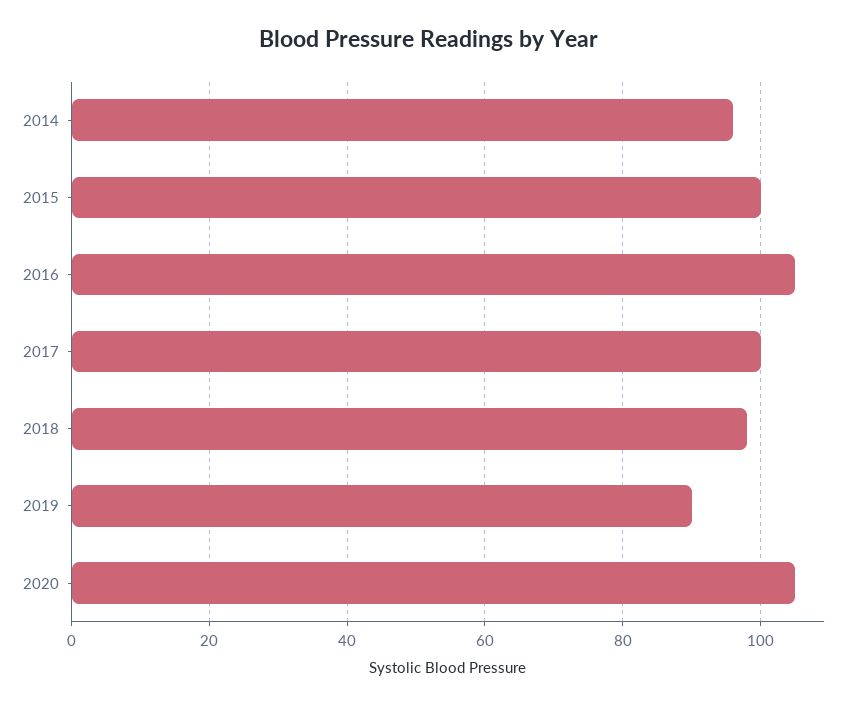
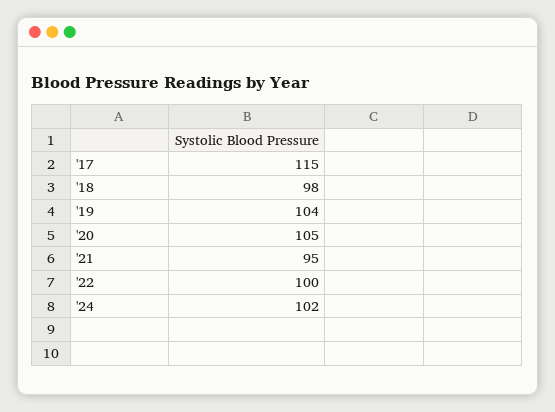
2014: 95 -> none
2015: 100 -> none
2016: 105 -> none
2017: 100 -> 115
2019: 90 -> 104
'21: none -> 95
'22: none -> 100
'24: none -> 102

